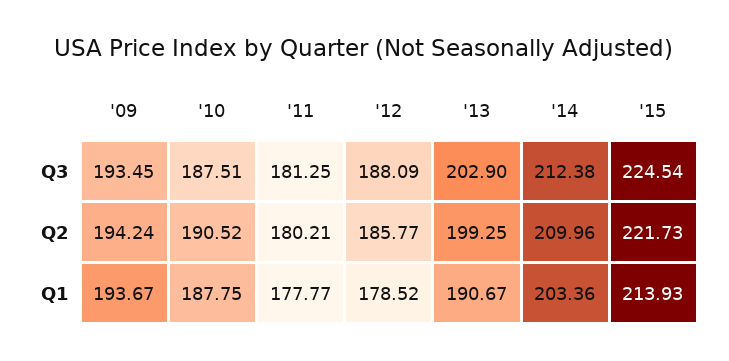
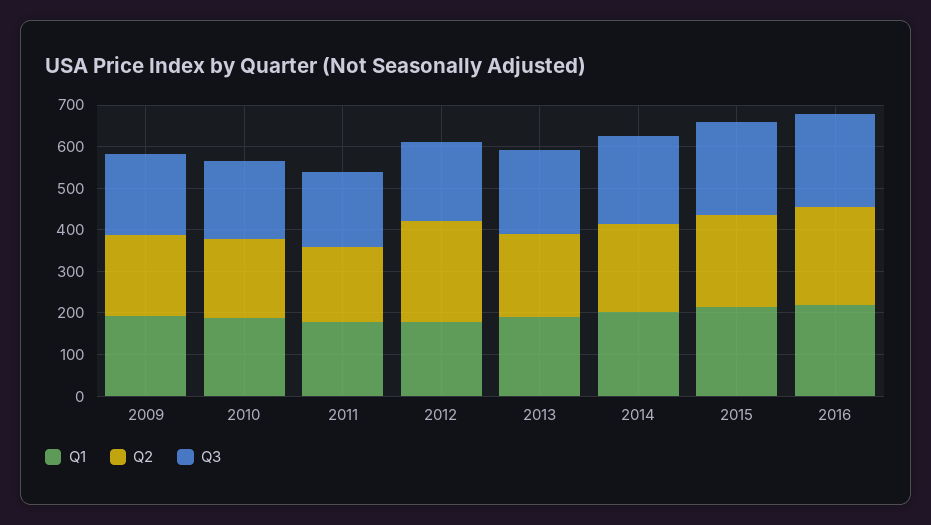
Q2, '12: 185.77 -> 240
Q1, 2016: none -> 220
Q2, 2016: none -> 240
Q3, 2016: none -> 220

